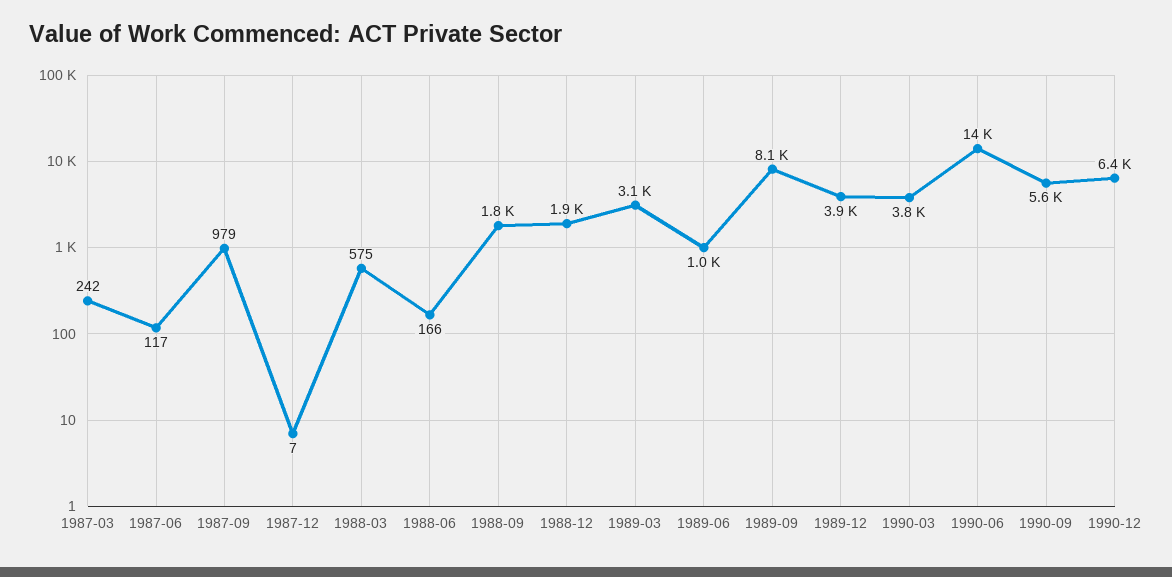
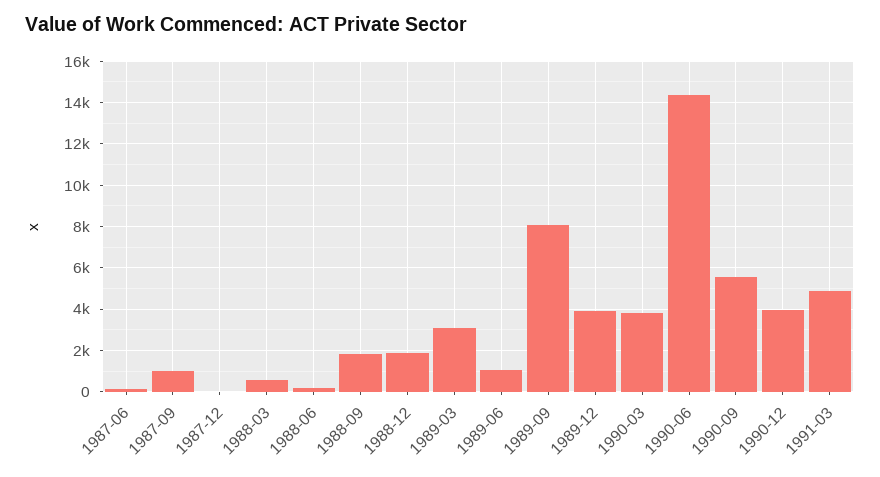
1987-03: 242 -> none
1990-12: 6400 -> 4000
1991-03: none -> 5000

